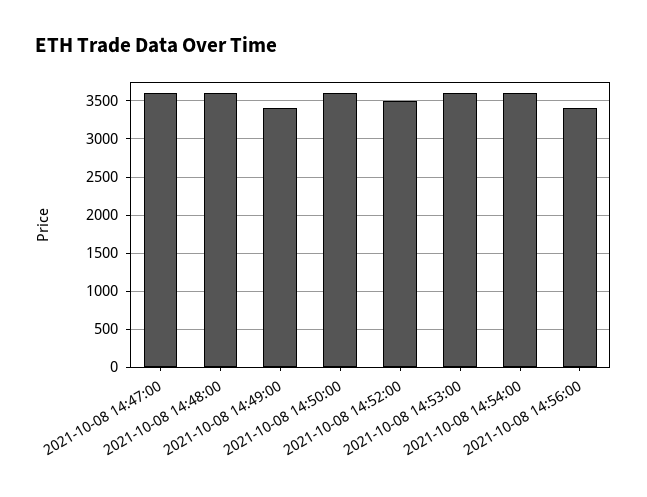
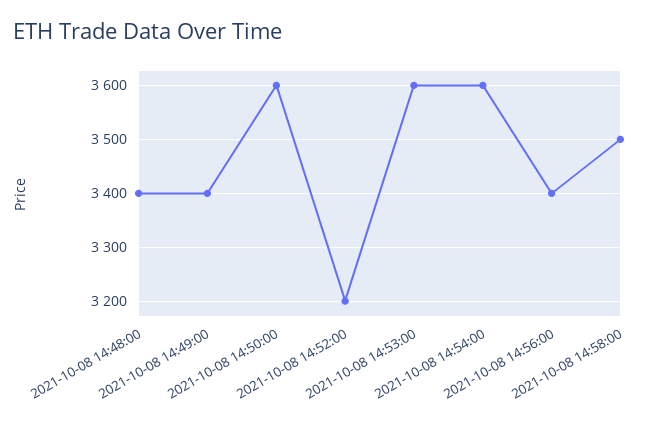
2021-10-08 14:47:00: 3600 -> none
2021-10-08 14:48:00: 3600 -> 3400
2021-10-08 14:52:00: 3500 -> 3200
2021-10-08 14:58:00: none -> 3500

